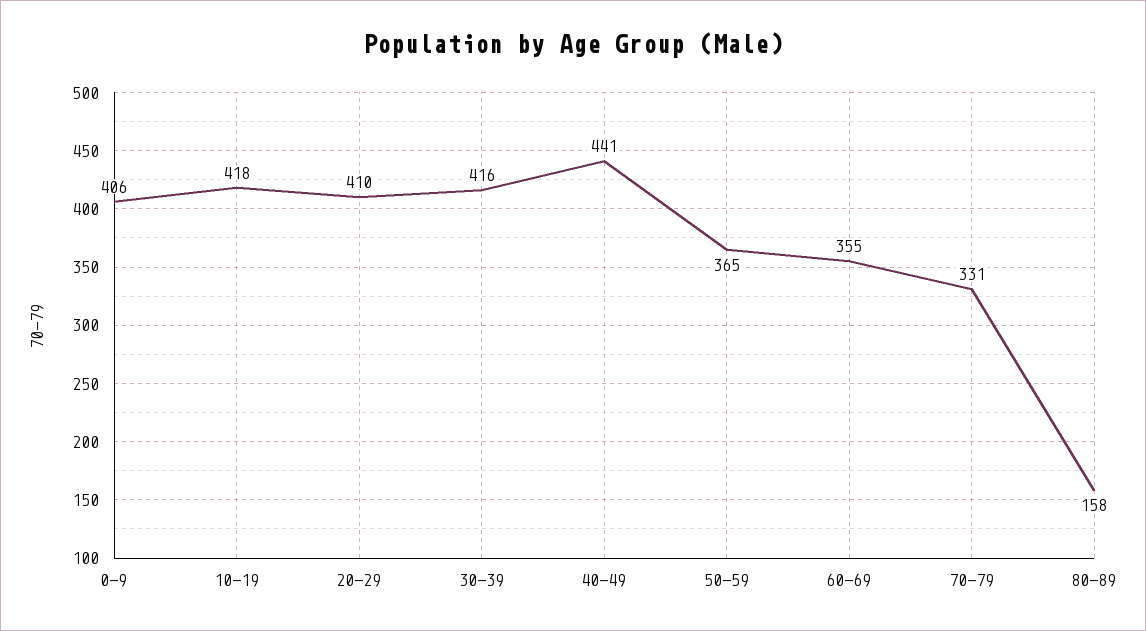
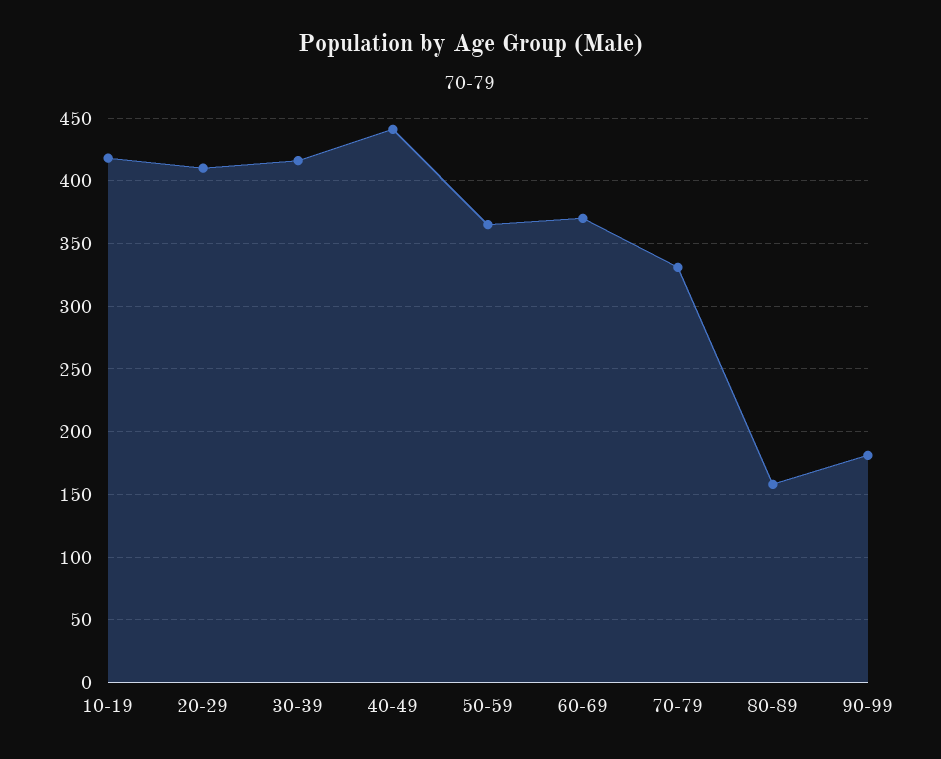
0-9: 406 -> none
60-69: 355 -> 370
90-99: none -> 180

